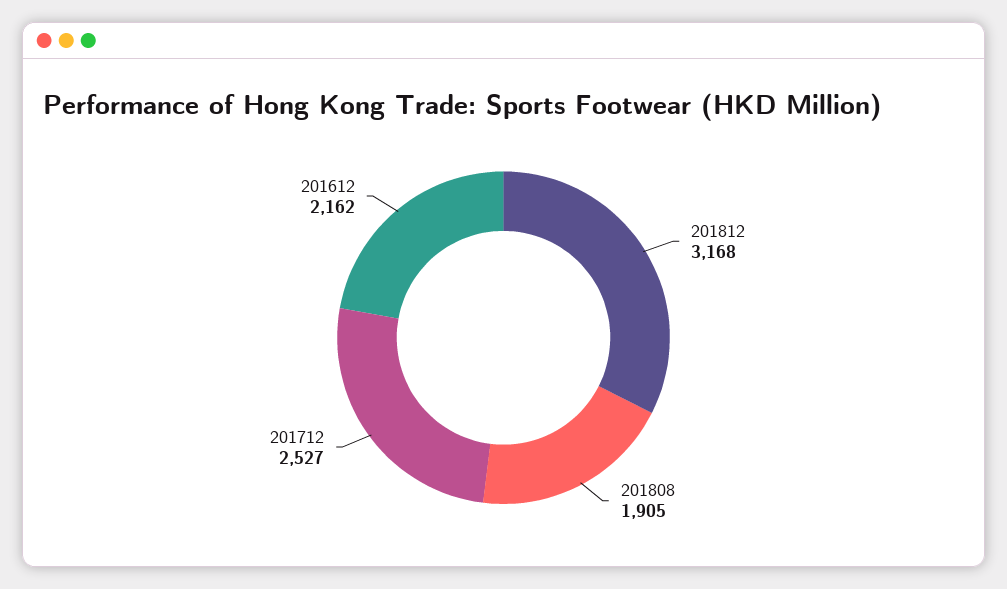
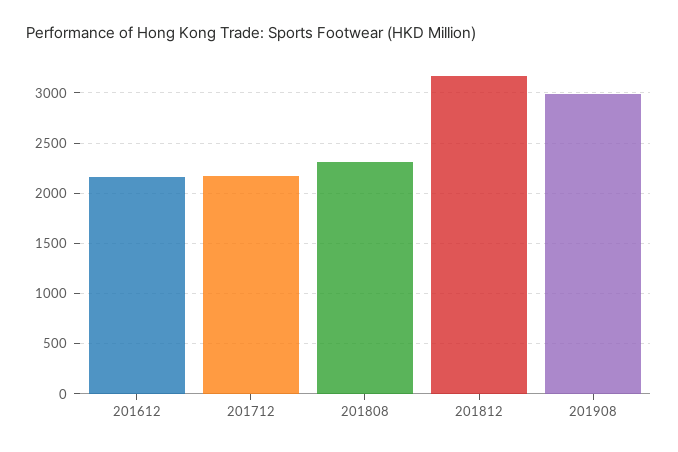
201808: 1905 -> 2300
201712: 2527 -> 2200
201908: none -> 3000

